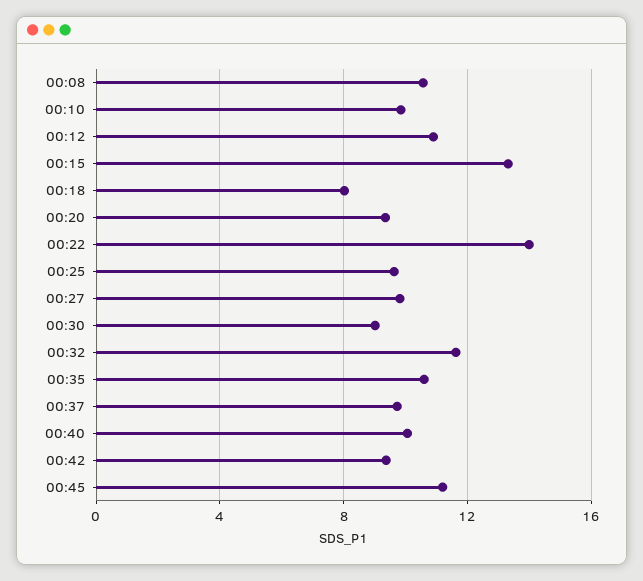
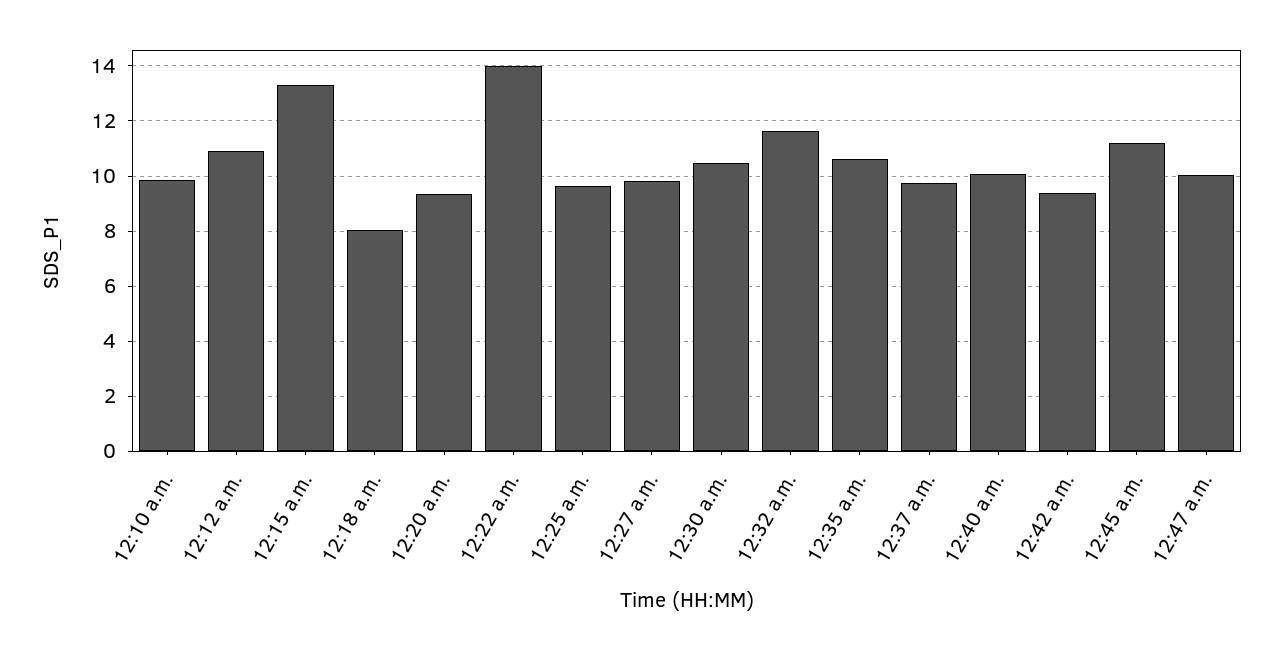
00:08: 10.5 -> none
00:30: 9 -> 10.5
12:47 a.m.: none -> 10

